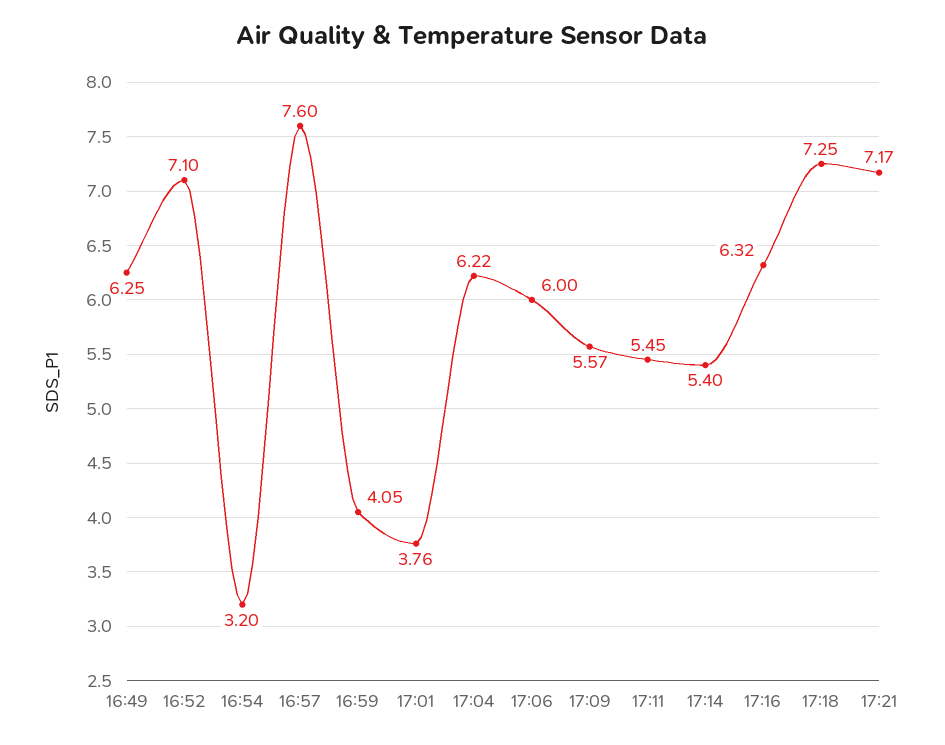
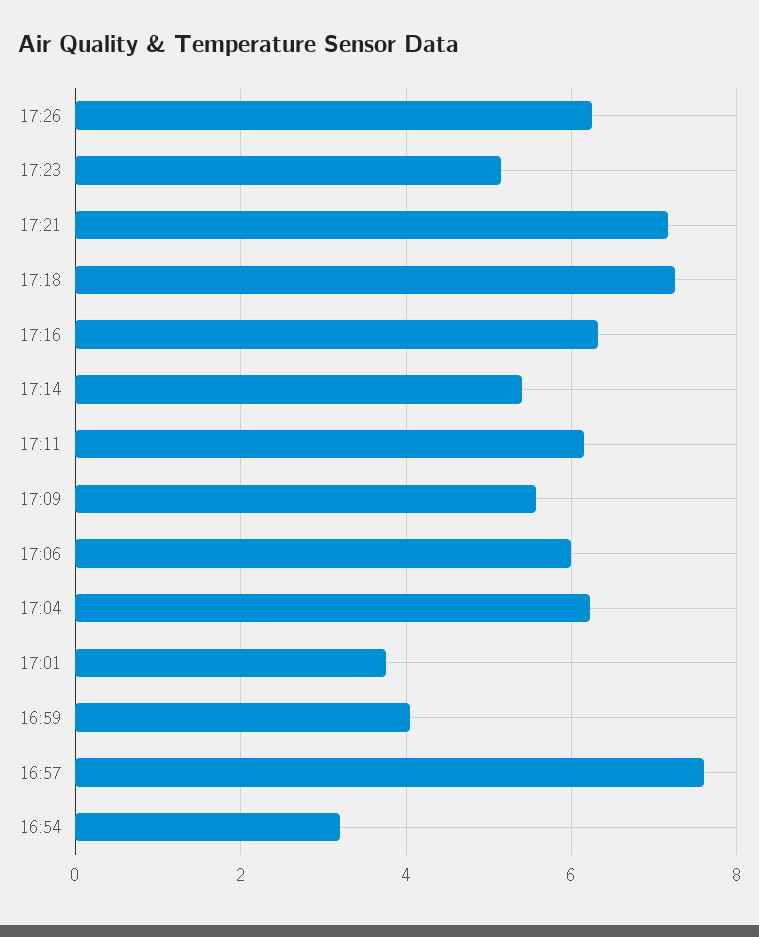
16:49: 6.25 -> none
16:52: 7.1 -> none
17:11: 5.45 -> 6.2
17:26: none -> 6.2
17:23: none -> 5.2

